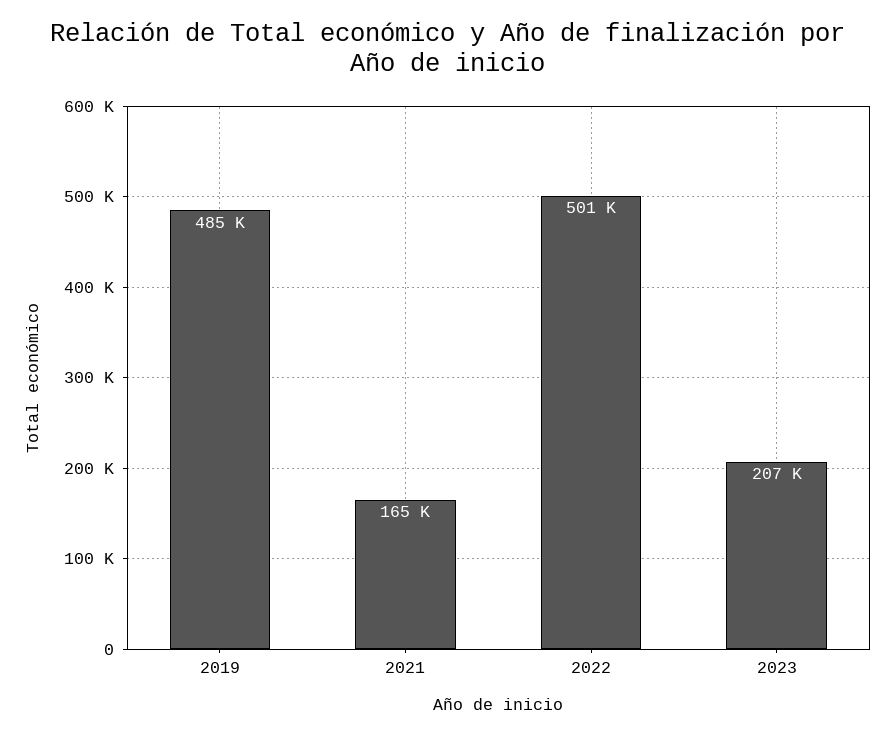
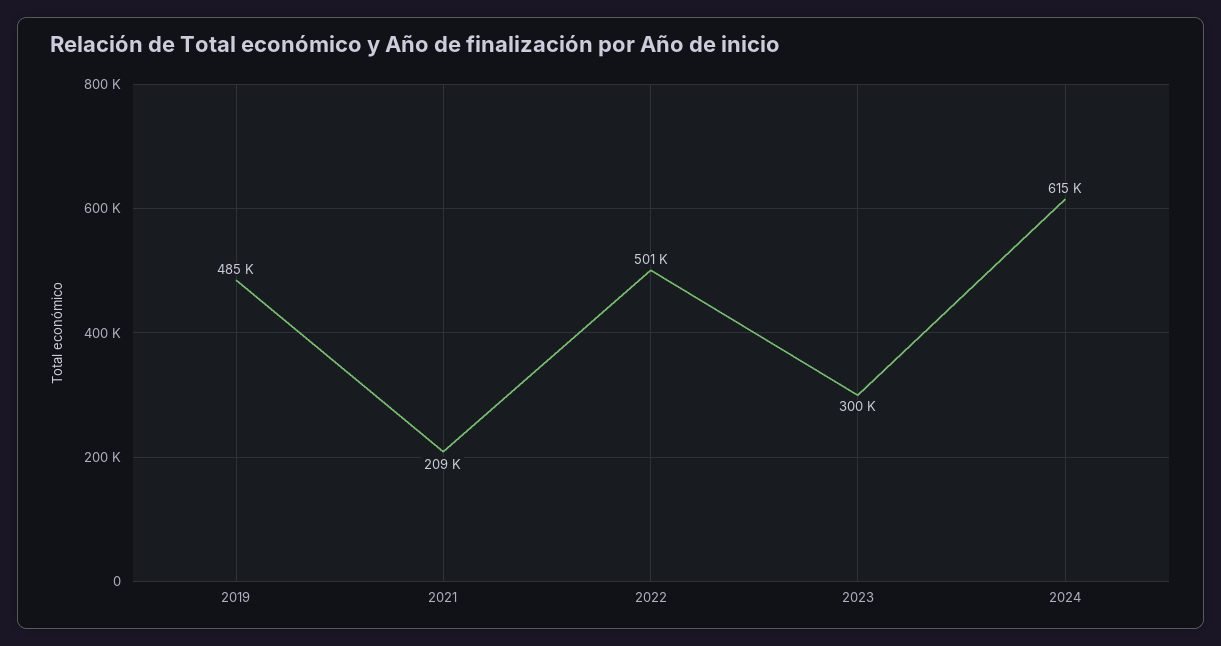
2021: 165000 -> 209000
2023: 207000 -> 300000
2024: none -> 615000

